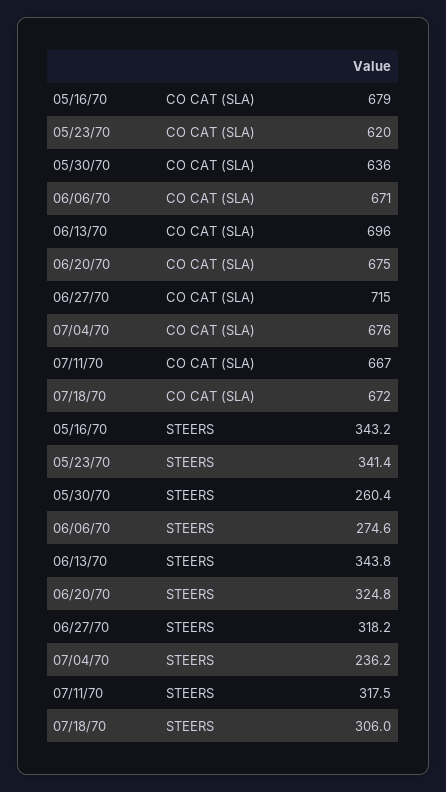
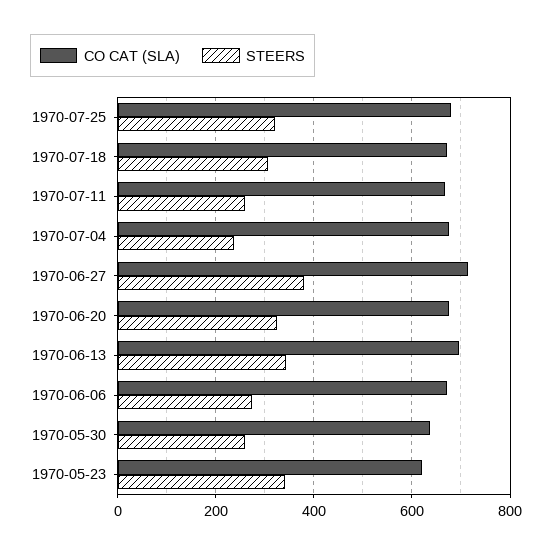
CO CAT (SLA), 05/16/70: 679 -> none
STEERS, 05/16/70: 343.2 -> none
STEERS, 06/27/70: 318.2 -> 380
STEERS, 07/11/70: 317.5 -> 260
CO CAT (SLA), 1970-07-25: none -> 680
STEERS, 1970-07-25: none -> 320

